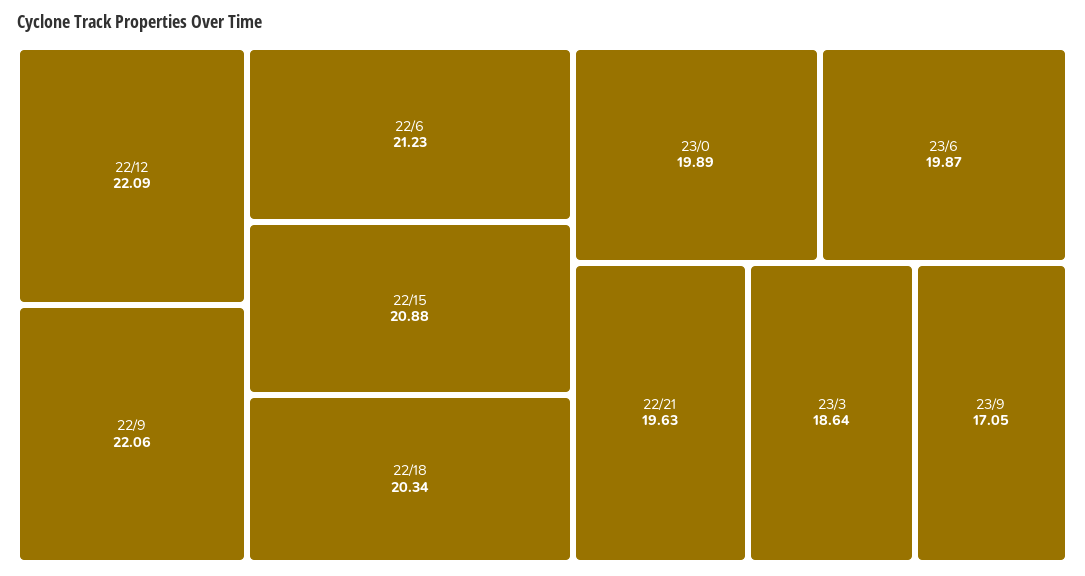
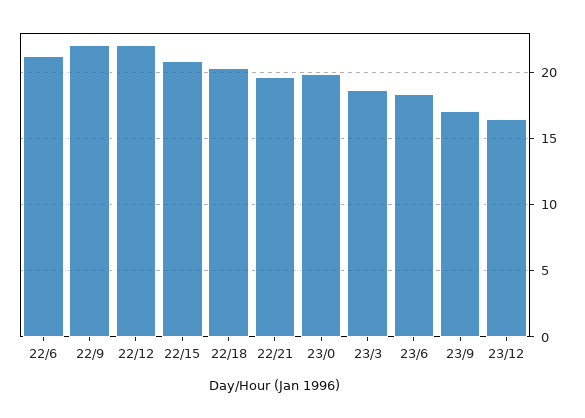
23/6: 19.87 -> 18.5
23/12: none -> 16.5

